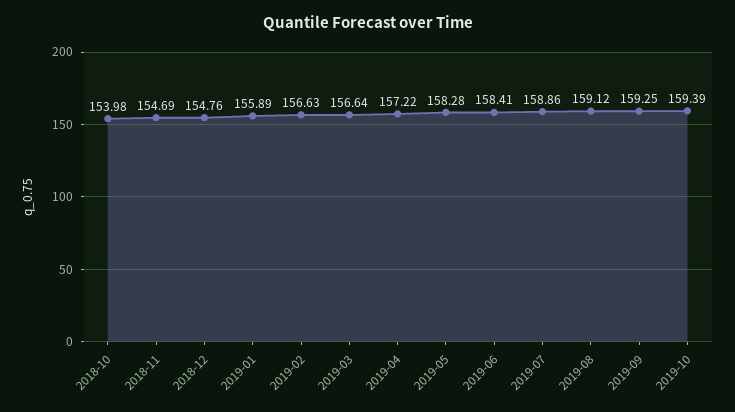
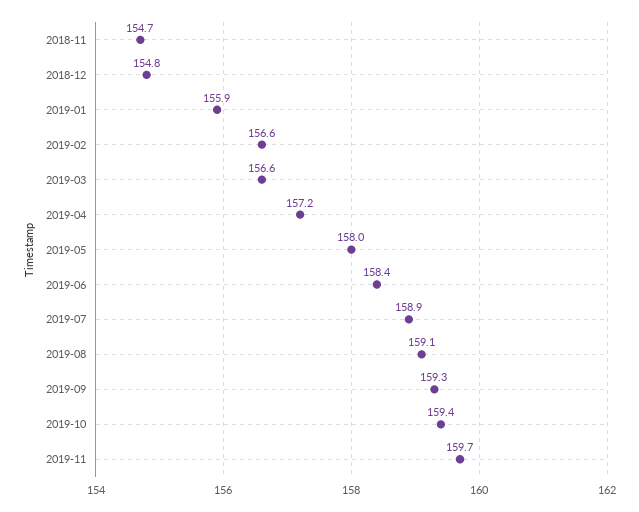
2018-10: 153.98 -> none
2019-05: 158.28 -> 158
2019-11: none -> 159.7

